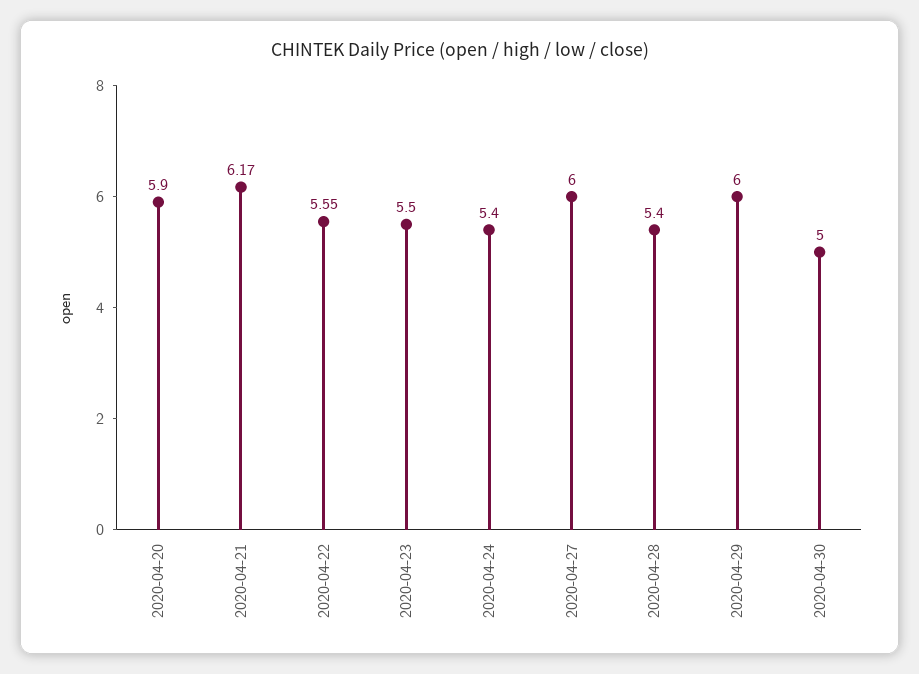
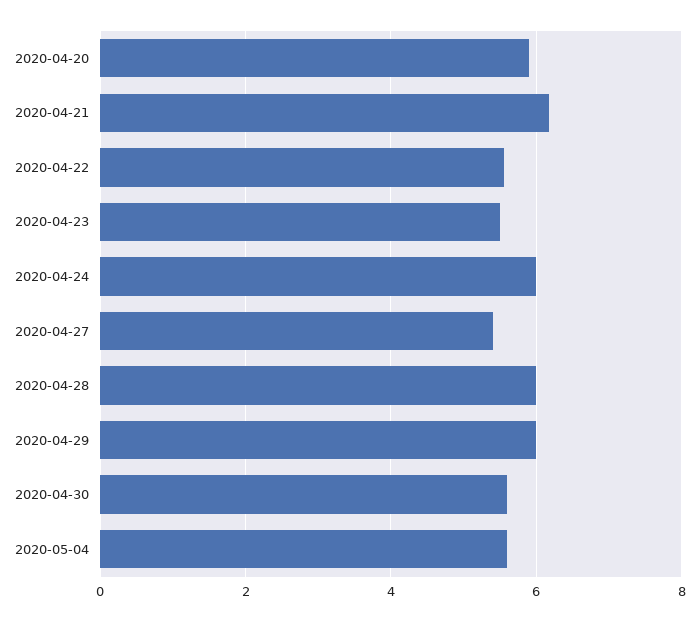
2020-04-24: 5.4 -> 6
2020-04-27: 6 -> 5.4
2020-04-28: 5.4 -> 6
2020-04-30: 5 -> 5.6
2020-05-04: none -> 5.6

